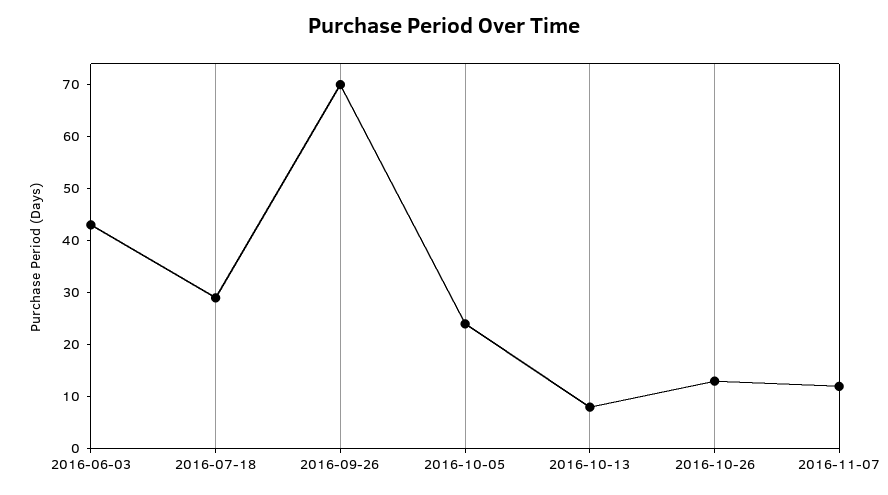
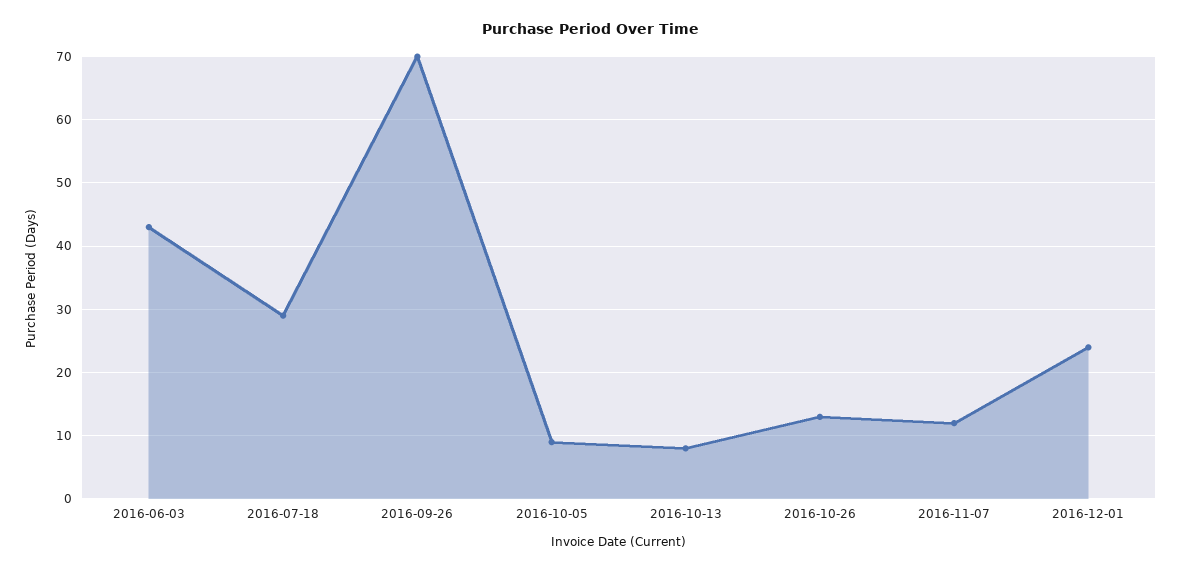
2016-10-05: 25 -> 9
2016-12-01: none -> 24

